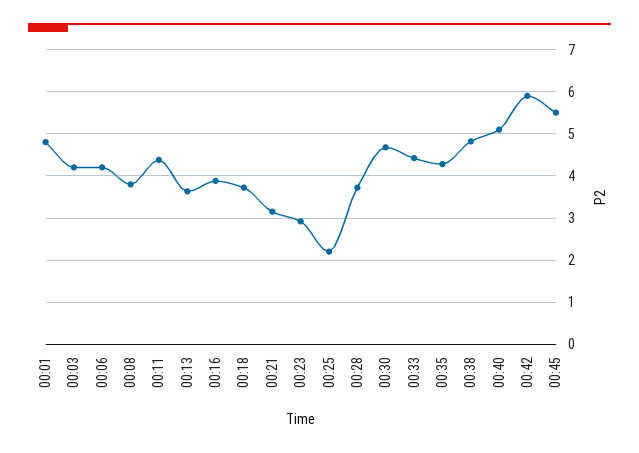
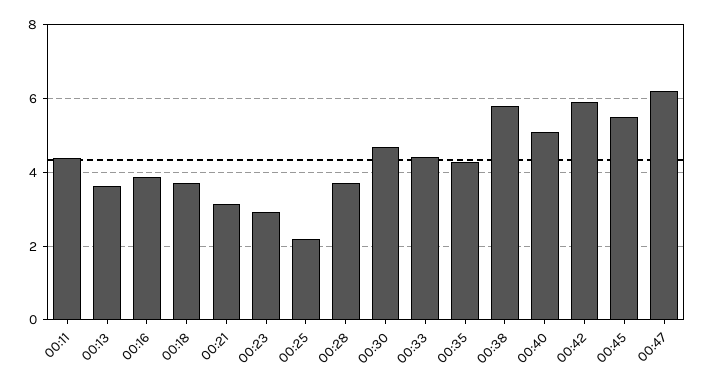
00:01: 4.8 -> none
00:03: 4.2 -> none
00:06: 4.2 -> none
00:08: 3.8 -> none
00:38: 4.8 -> 5.8
00:47: none -> 6.2

